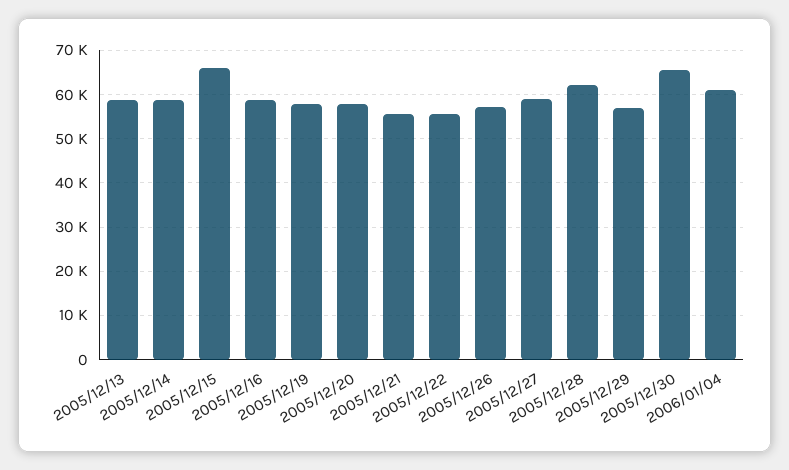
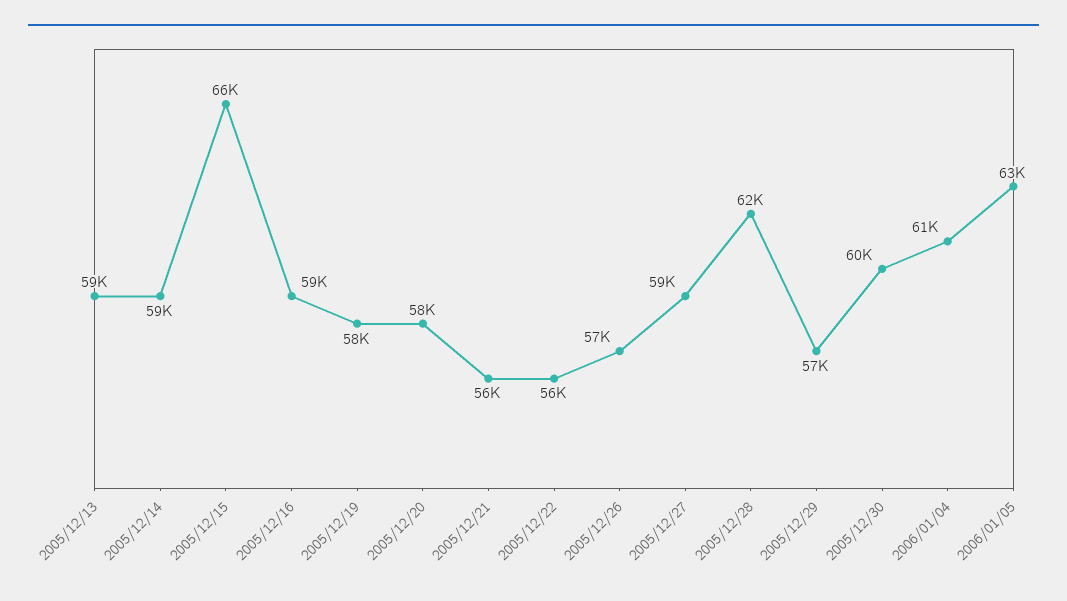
2005/12/30: 66000 -> 60000
2006/01/05: none -> 63000

